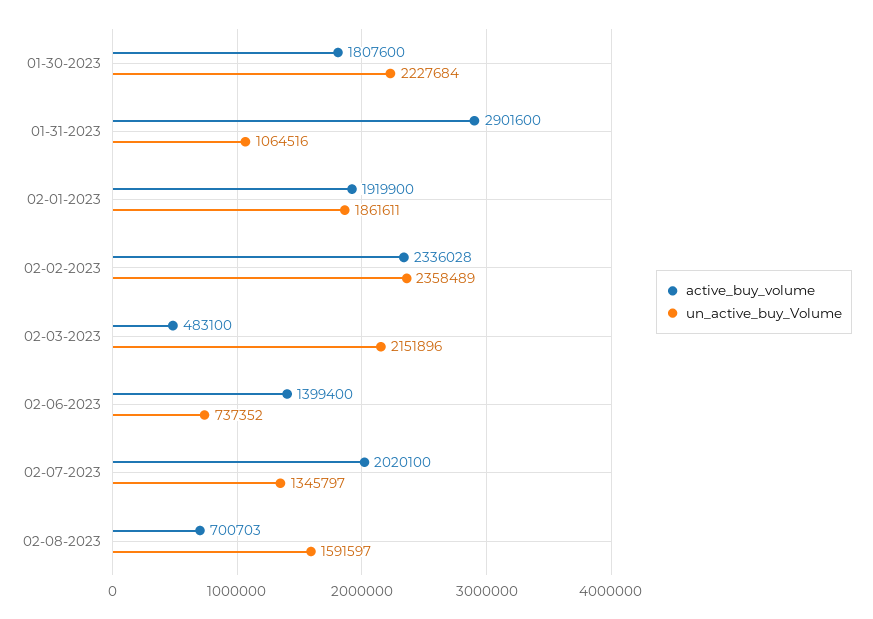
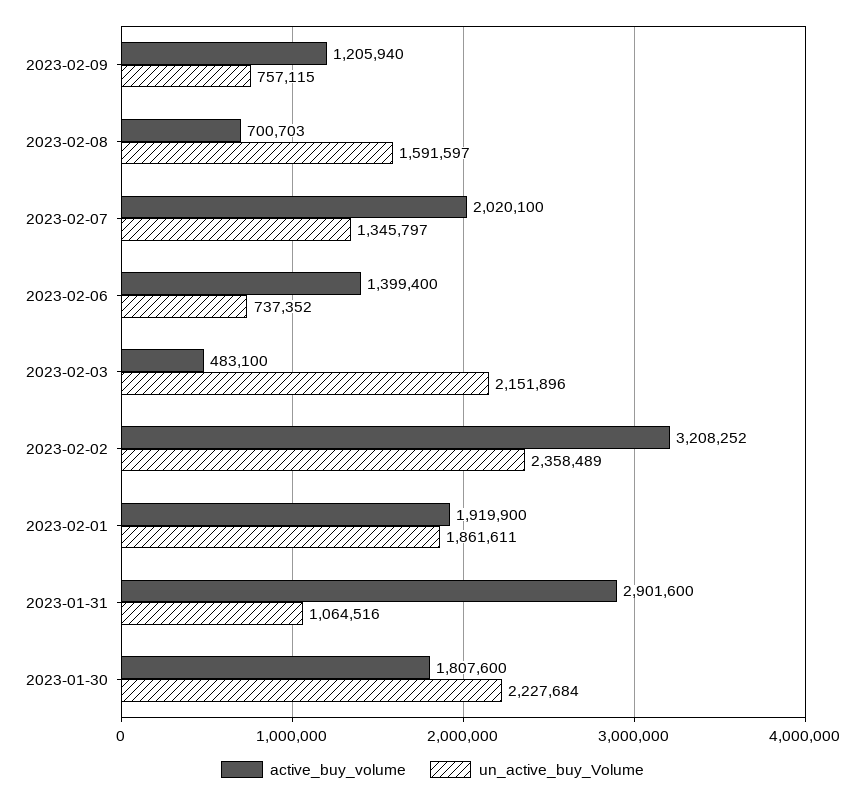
active_buy_volume, 02-02-2023: 2336028 -> 3208252
active_buy_volume, 2023-02-09: none -> 1205940
un_active_buy_Volume, 2023-02-09: none -> 757115

